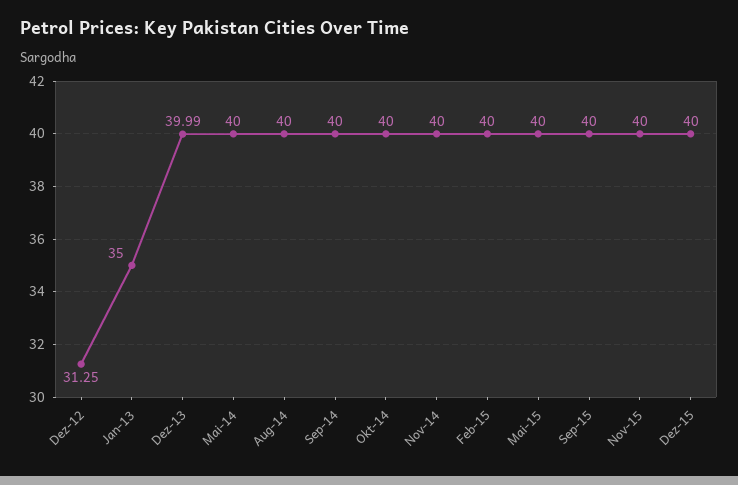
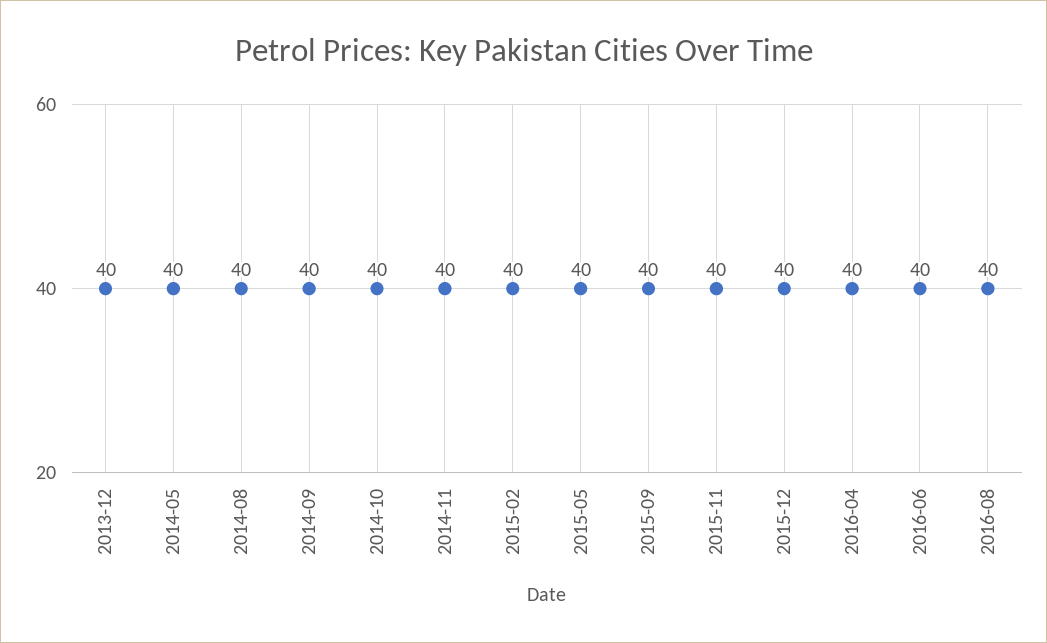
Dez-12: 31.25 -> none
Jan-13: 35 -> none
Dez-13: 39.99 -> 40
2016-04: none -> 40
2016-06: none -> 40
2016-08: none -> 40

